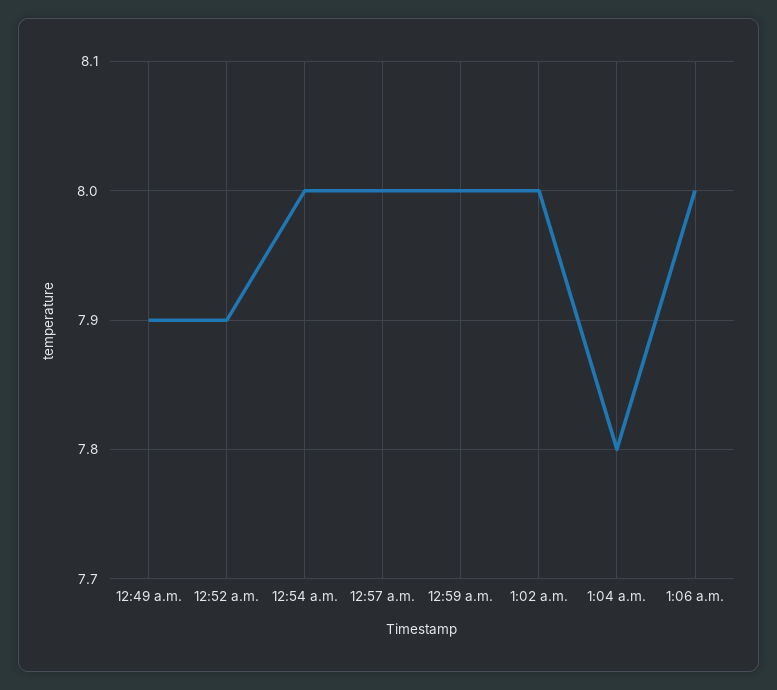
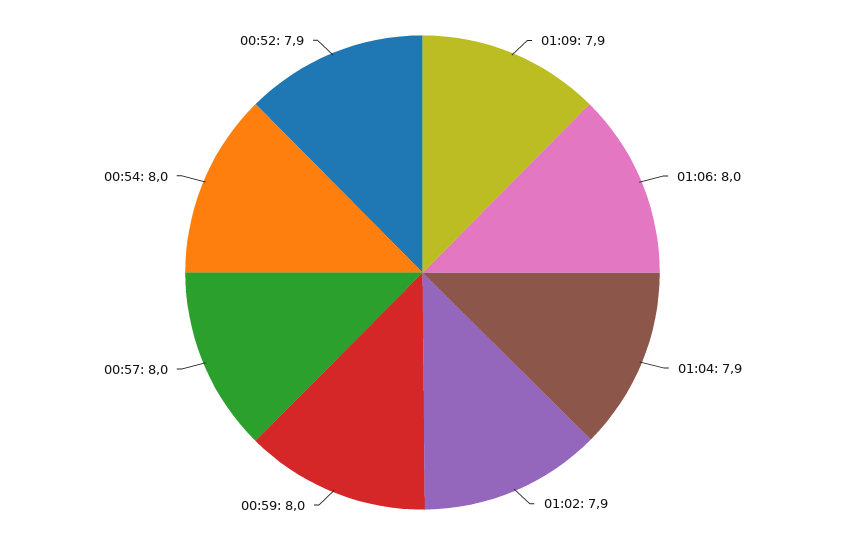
12:49 a.m.: 7.9 -> none
1:02 a.m.: 8 -> 7.9
1:04 a.m.: 7.8 -> 7.9
01:09: none -> 7.9

